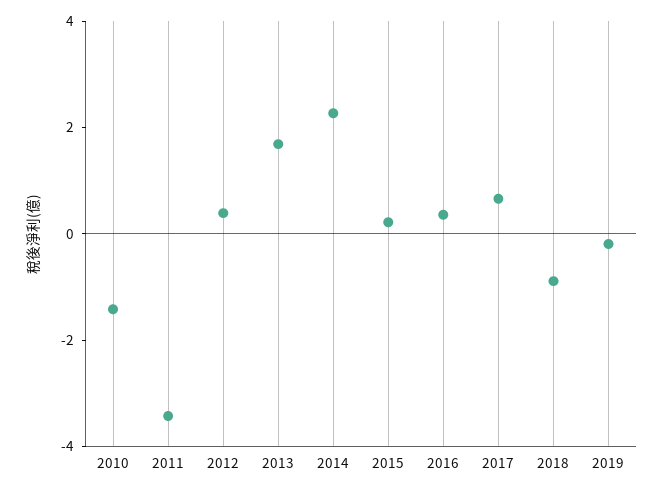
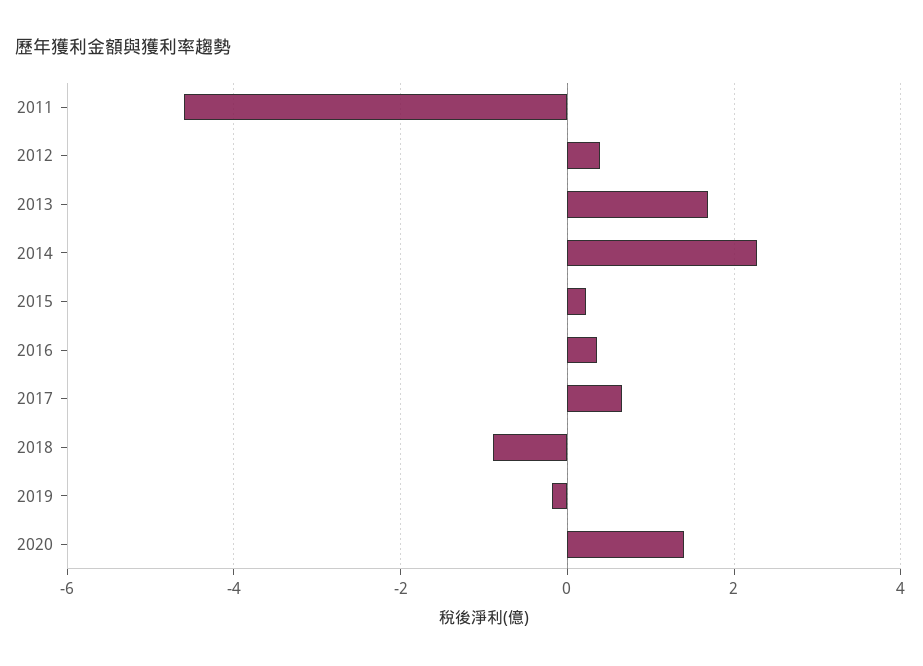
2010: -1.5 -> none
2011: -3.5 -> -4.6
2020: none -> 1.4

